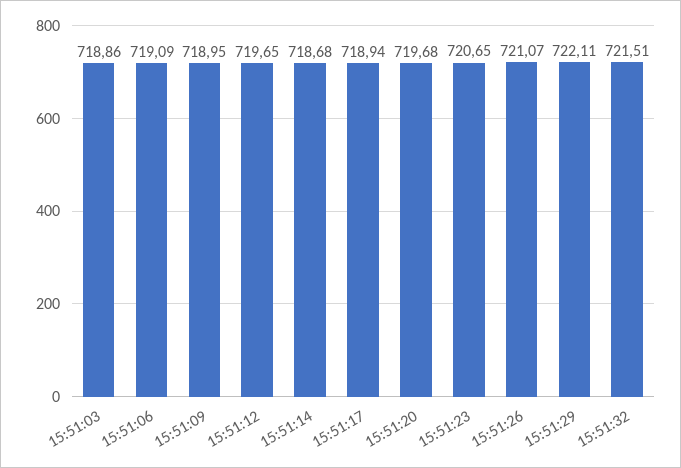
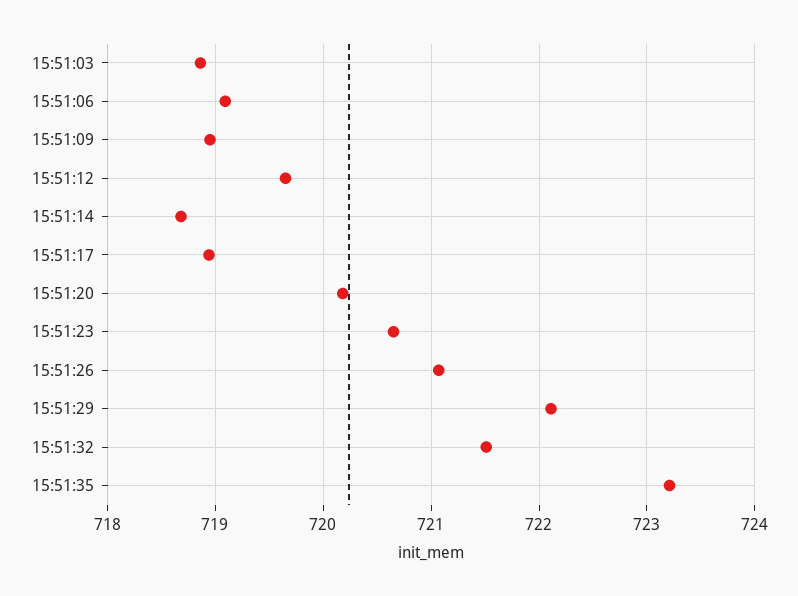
15:51:20: 719.68 -> 720.2
15:51:35: none -> 723.2

